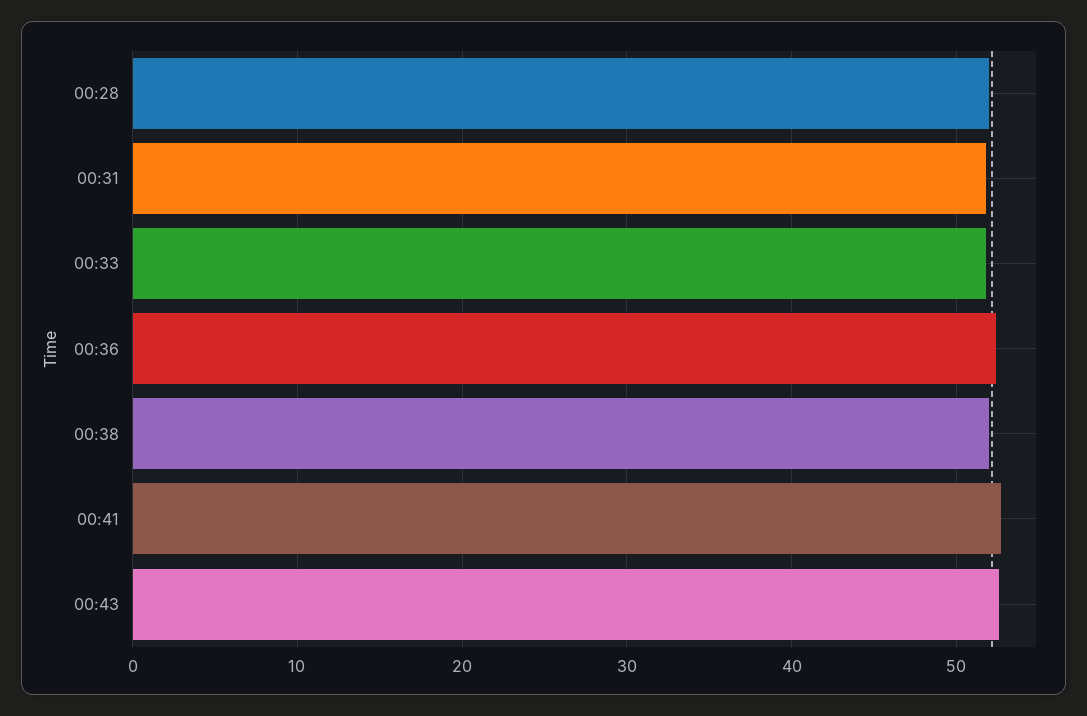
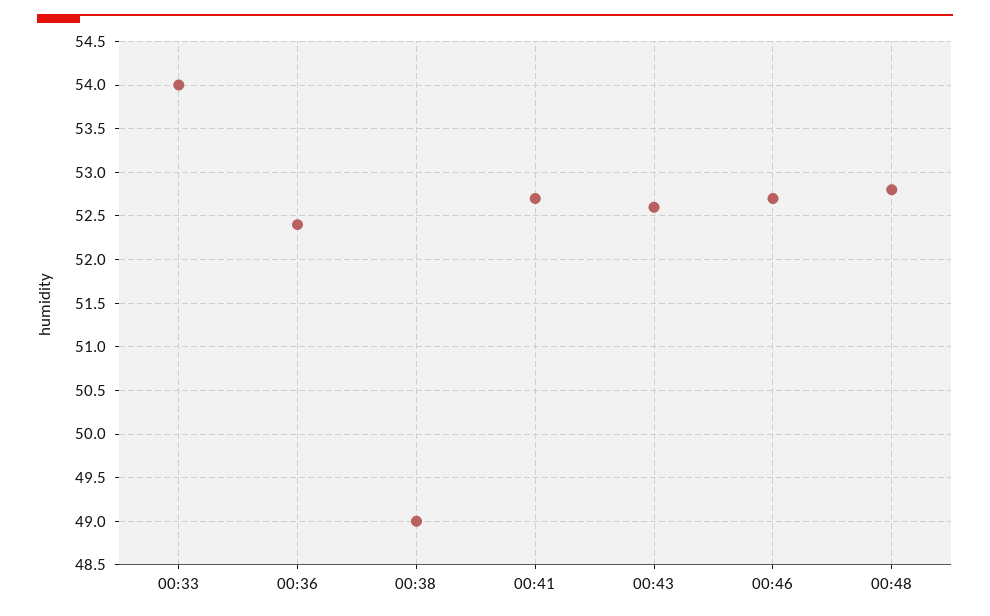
00:28: 52 -> none
00:31: 52 -> none
00:33: 52 -> 54
00:38: 52 -> 49
00:46: none -> 52.7
00:48: none -> 52.8

